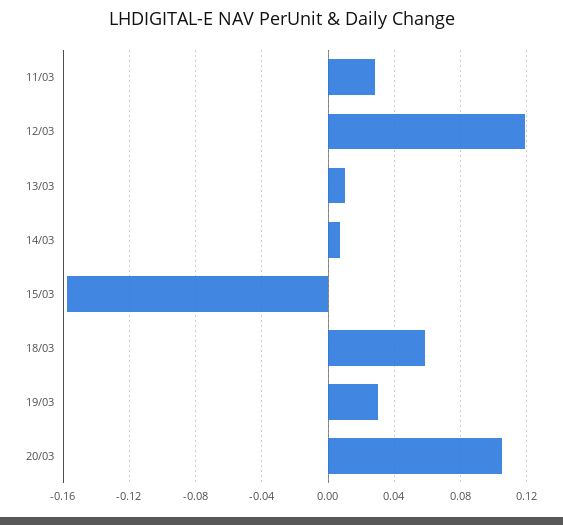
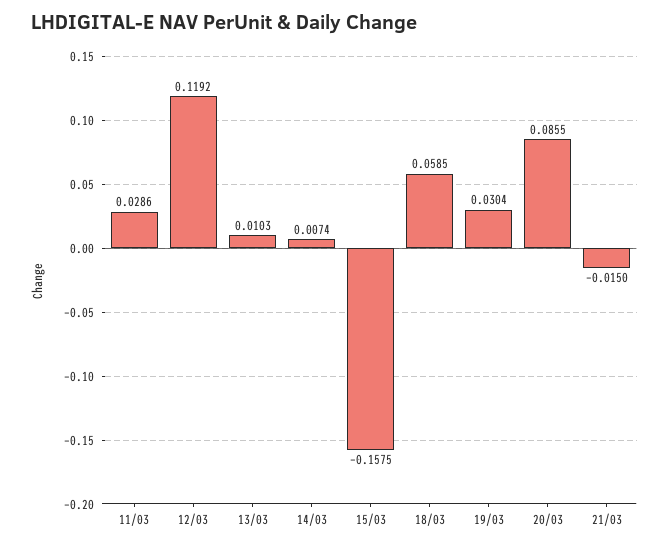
20/03: 0.105 -> 0.0855
21/03: none -> -0.015

